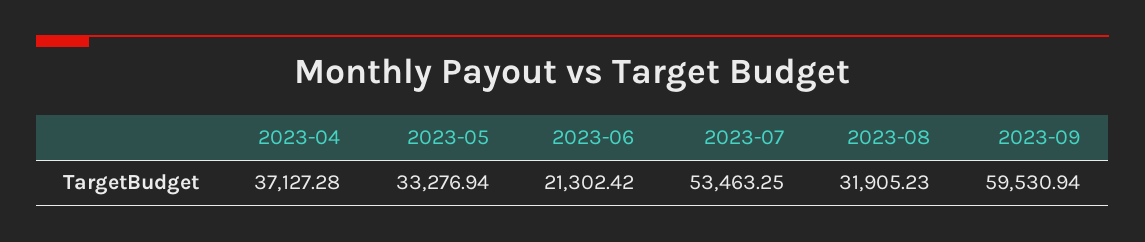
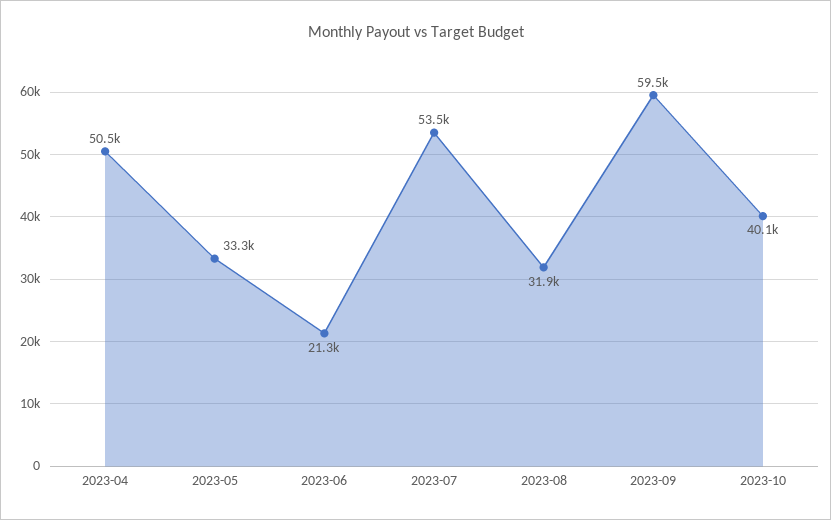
2023-04: 37127.28 -> 50500
2023-10: none -> 40100

